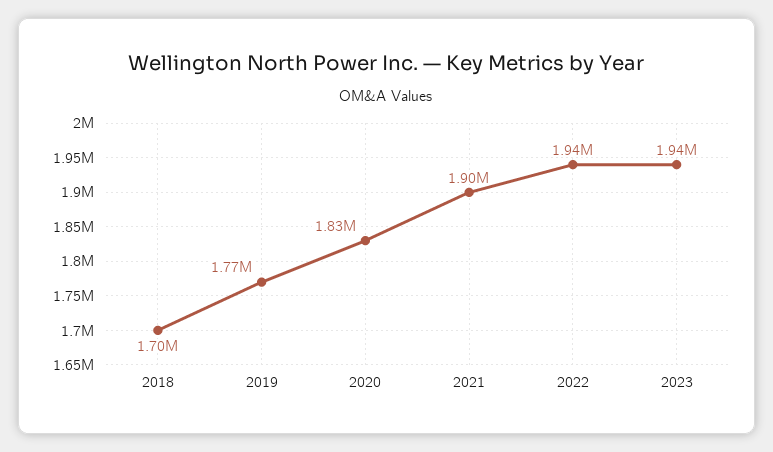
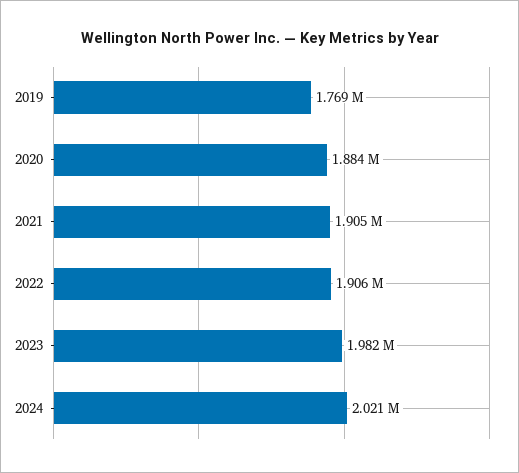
2018: 1700000 -> none
2020: 1830000 -> 1884000
2022: 1940000 -> 1906000
2023: 1940000 -> 1982000
2024: none -> 2021000

